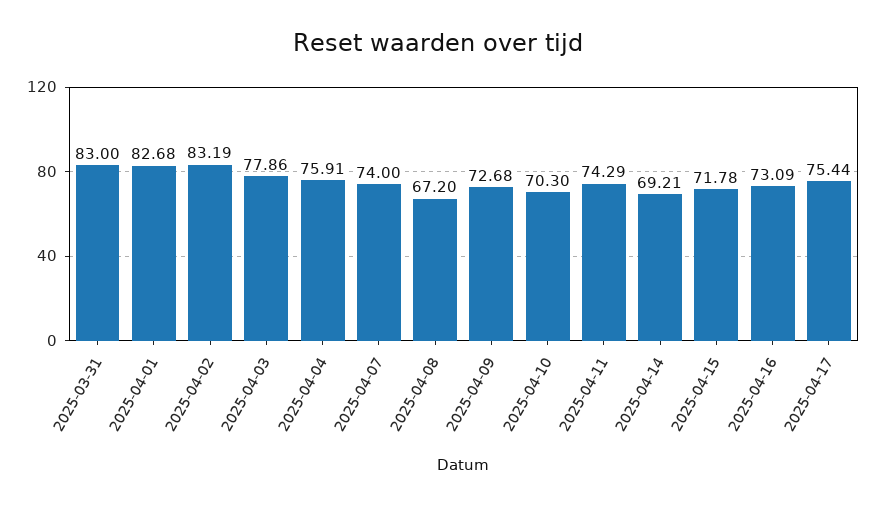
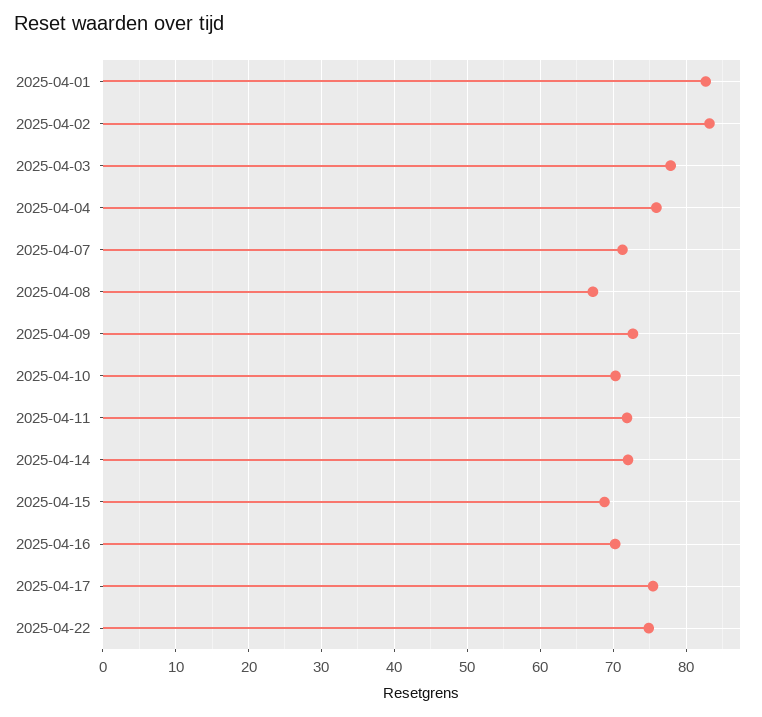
2025-03-31: 83 -> none
2025-04-07: 74 -> 71
2025-04-11: 74.29 -> 72
2025-04-14: 69.21 -> 72
2025-04-15: 71.78 -> 69
2025-04-16: 73.09 -> 70
2025-04-22: none -> 75

